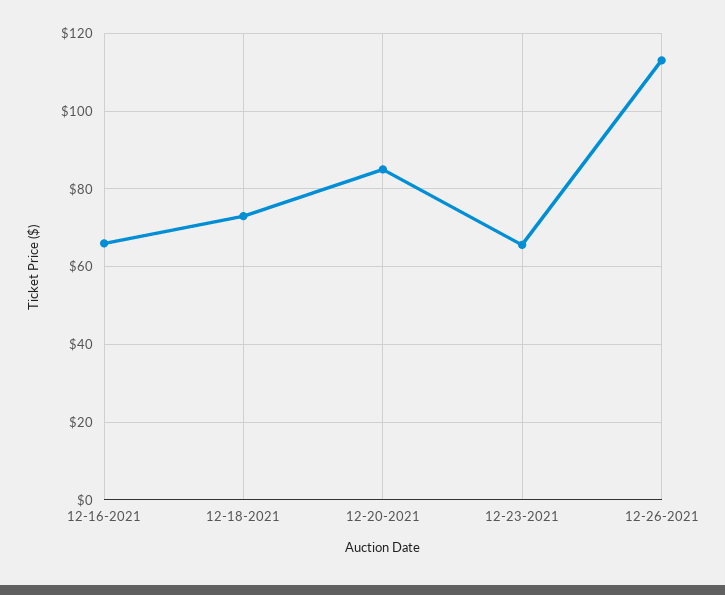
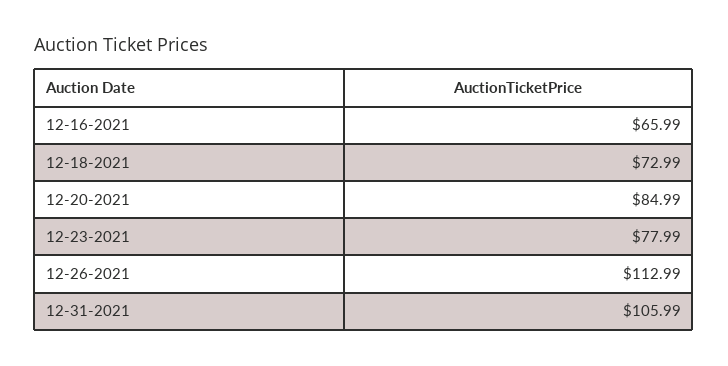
12-23-2021: 66 -> 77.99
12-31-2021: none -> 105.99

